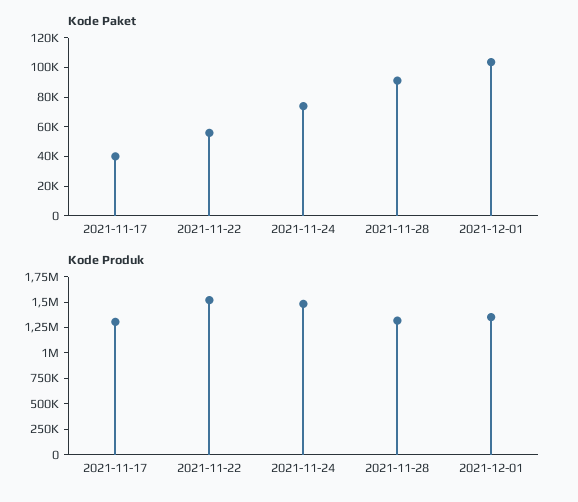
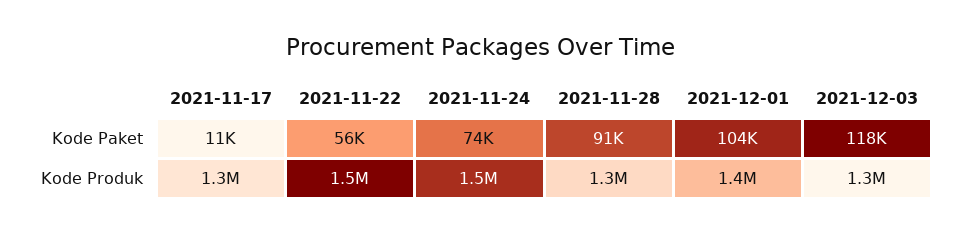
Kode Paket, 2021-11-17: 40000 -> 11000
Kode Paket, 2021-12-03: none -> 118000
Kode Produk, 2021-12-03: none -> 1300000

